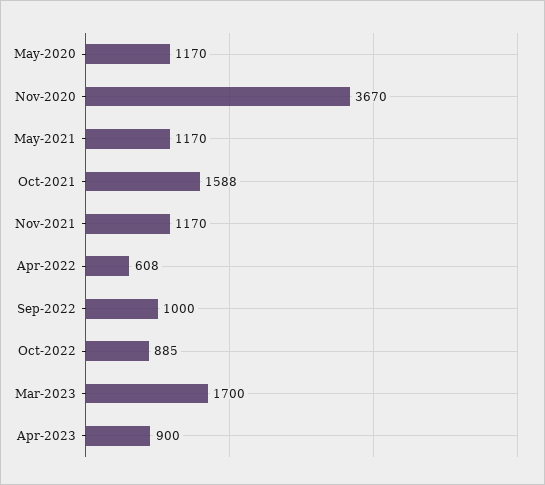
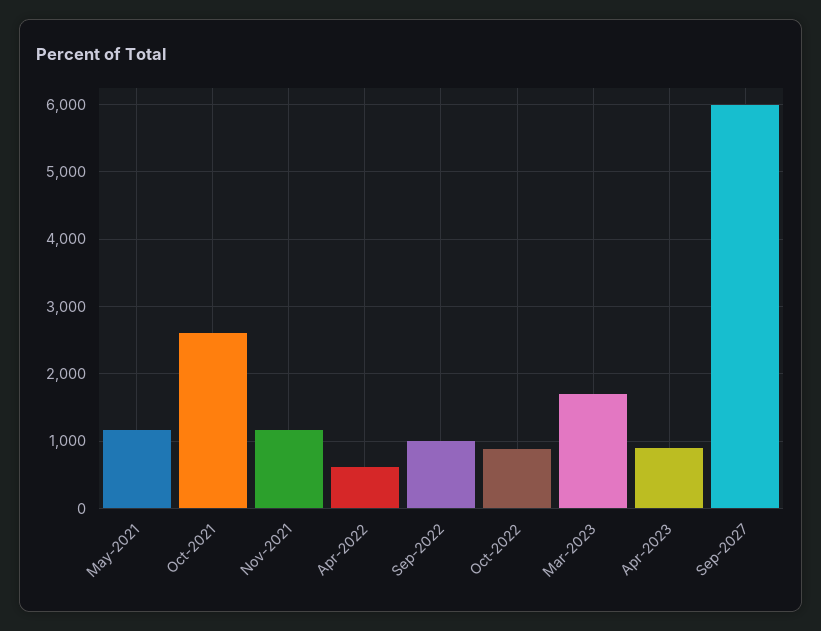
May-2020: 1170 -> none
Nov-2020: 3670 -> none
Oct-2021: 1588 -> 2600
Sep-2027: none -> 6000

